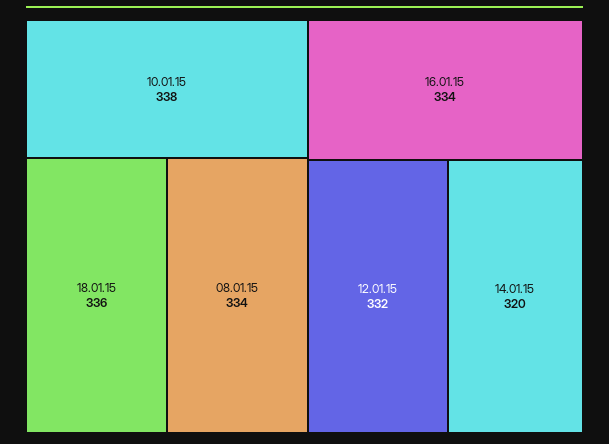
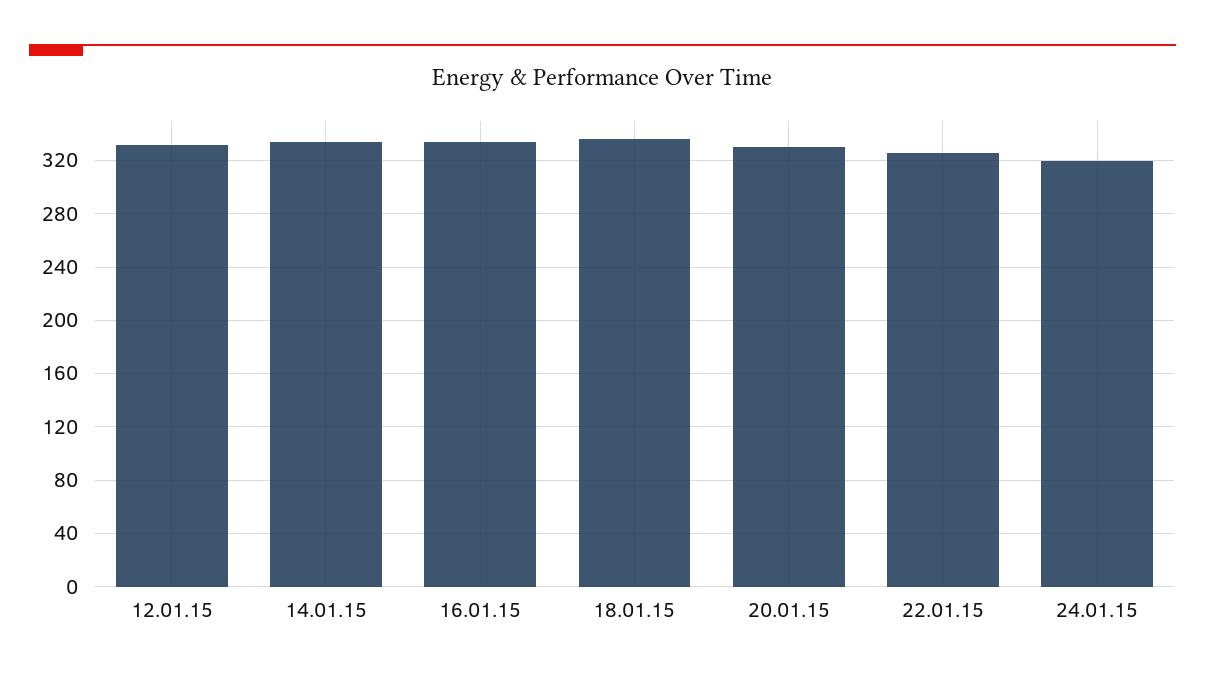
10.01.15: 338 -> none
08.01.15: 334 -> none
14.01.15: 320 -> 335
20.01.15: none -> 330
22.01.15: none -> 325
24.01.15: none -> 320

